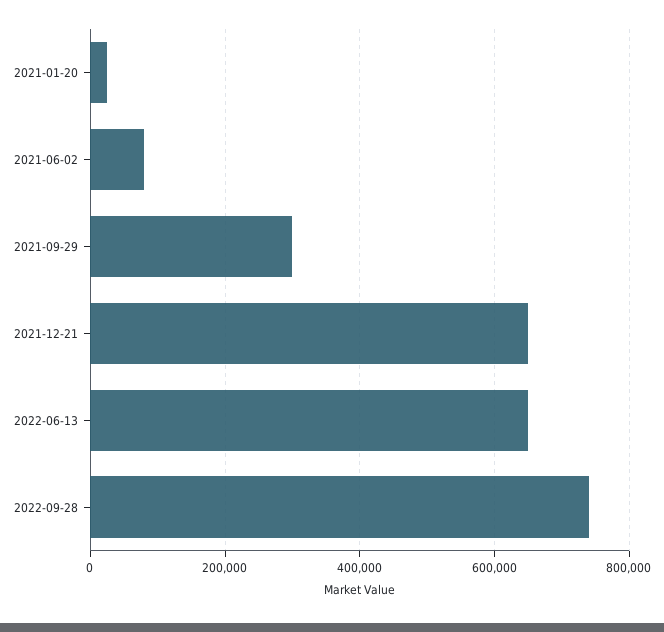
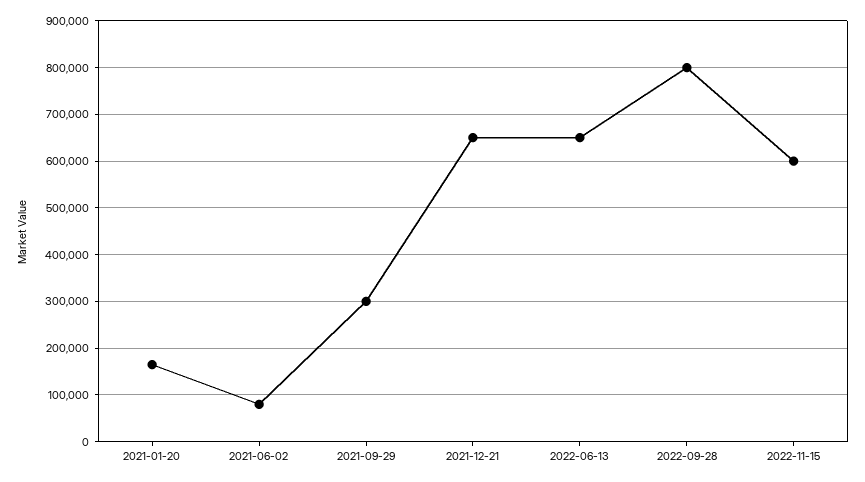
2021-01-20: 20000 -> 160000
2022-09-28: 740000 -> 800000
2022-11-15: none -> 600000

